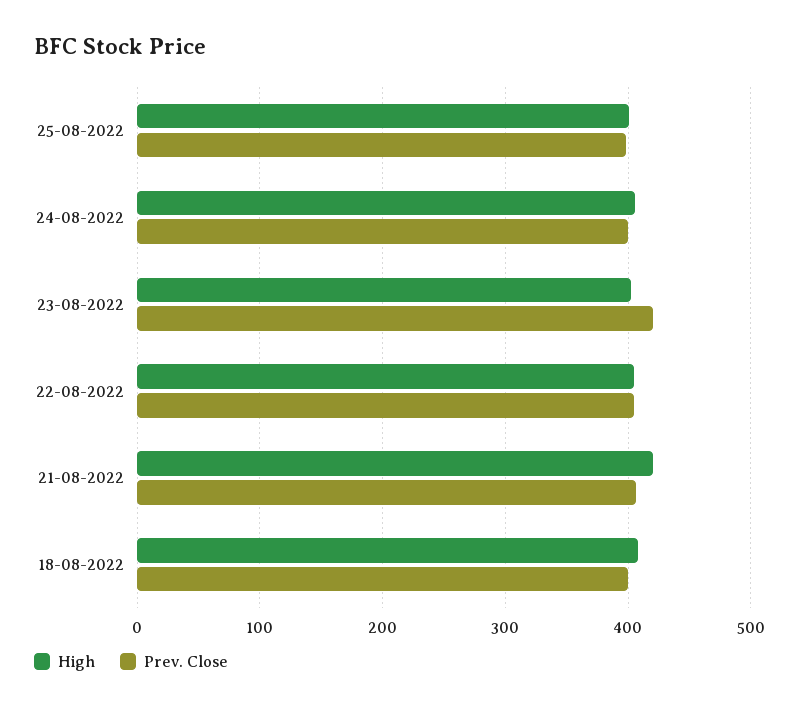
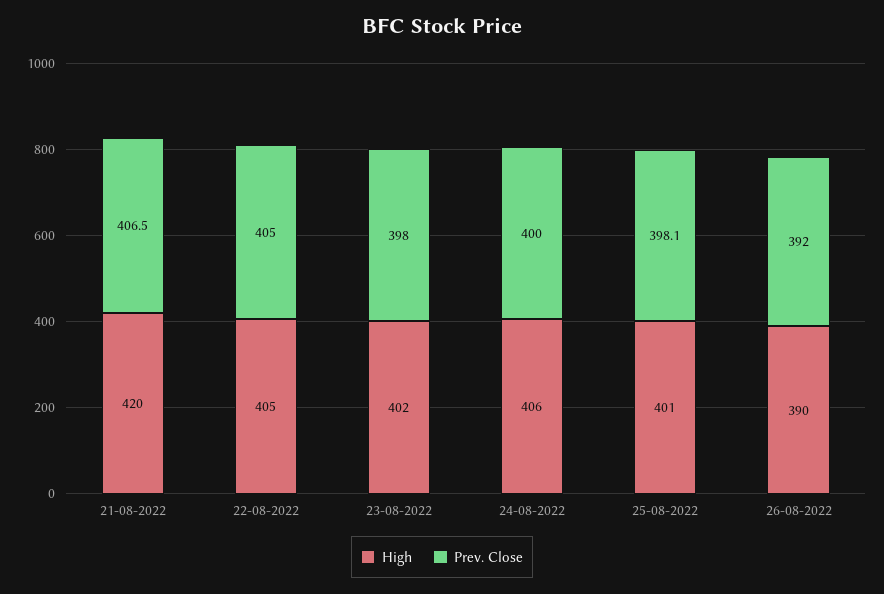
Prev. Close, 23-08-2022: 420 -> 398
High, 18-08-2022: 410 -> none
Prev. Close, 18-08-2022: 400 -> none
High, 26-08-2022: none -> 390
Prev. Close, 26-08-2022: none -> 392

